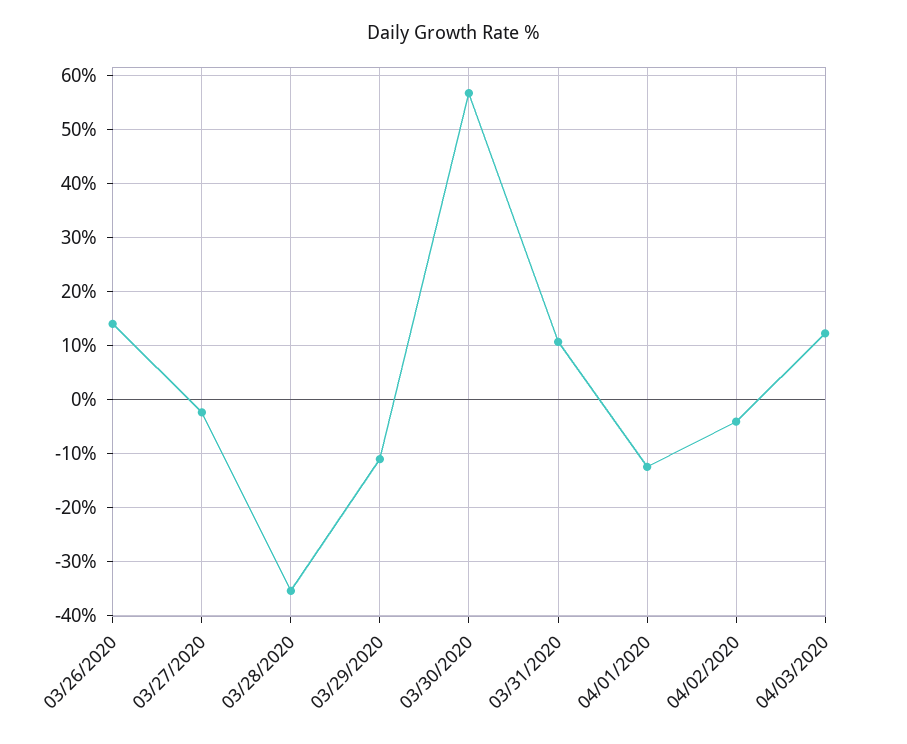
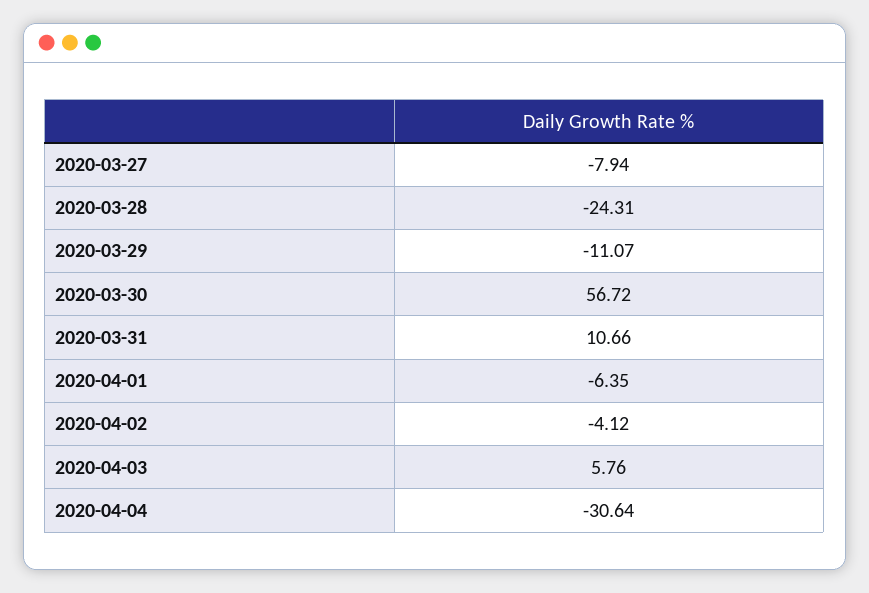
03/26/2020: 14 -> none
03/27/2020: -2 -> -7.94
03/28/2020: -36 -> -24.31
04/01/2020: -12 -> -6.35
04/03/2020: 12 -> 5.76
2020-04-04: none -> -30.64

